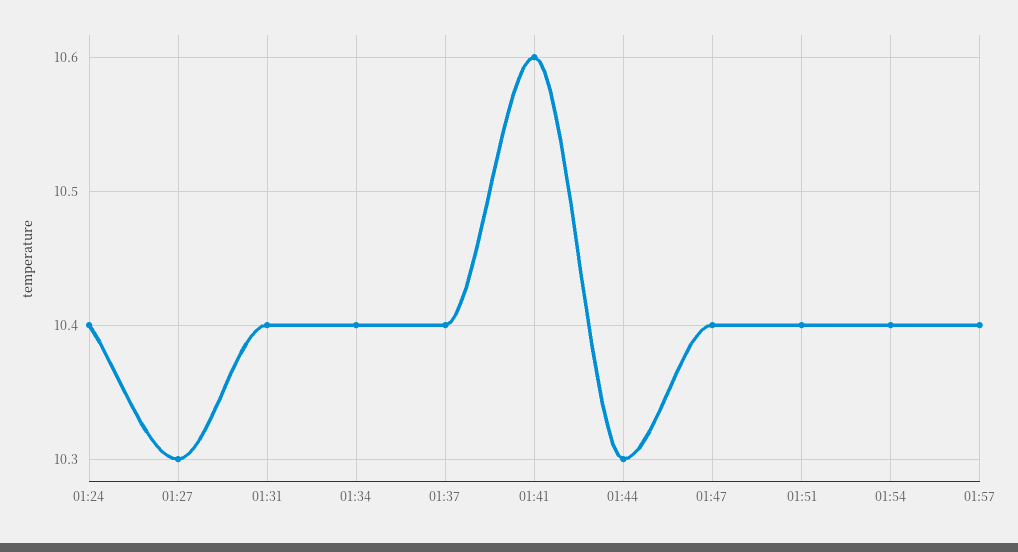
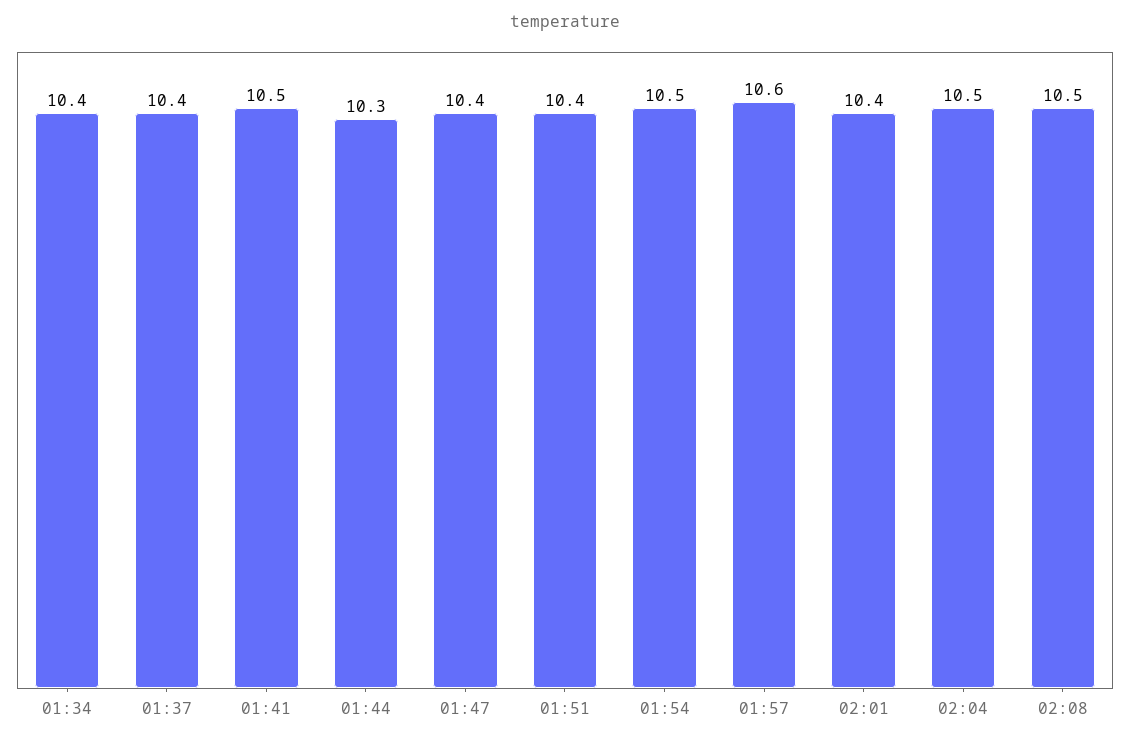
01:24: 10.4 -> none
01:27: 10.3 -> none
01:31: 10.4 -> none
01:41: 10.6 -> 10.5
01:54: 10.4 -> 10.5
01:57: 10.4 -> 10.6
02:01: none -> 10.4
02:04: none -> 10.5
02:08: none -> 10.5

